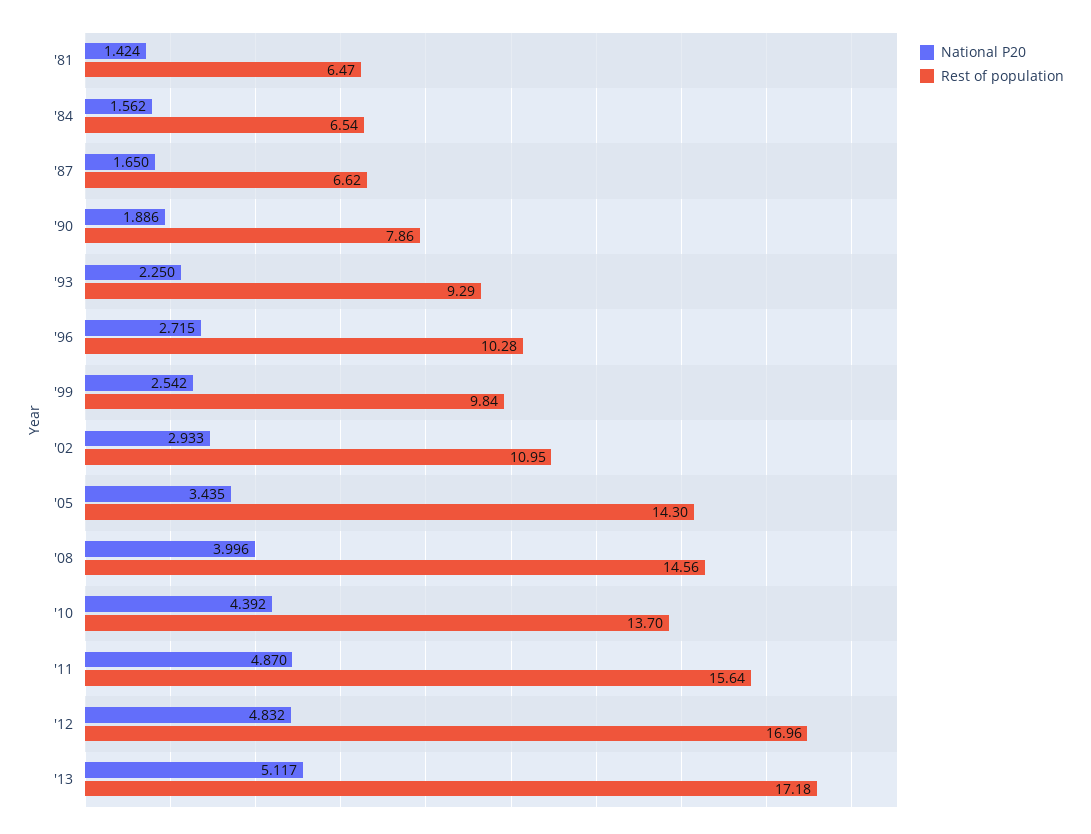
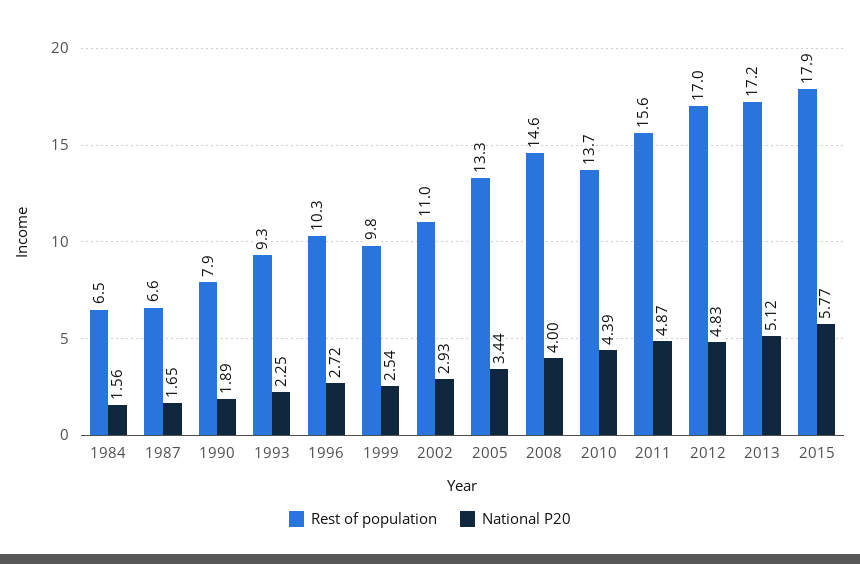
National P20, '81: 1.424 -> none
Rest of population, '81: 6.47 -> none
Rest of population, '05: 14.3 -> 13.3
Rest of population, 2015: none -> 17.9
National P20, 2015: none -> 5.77

